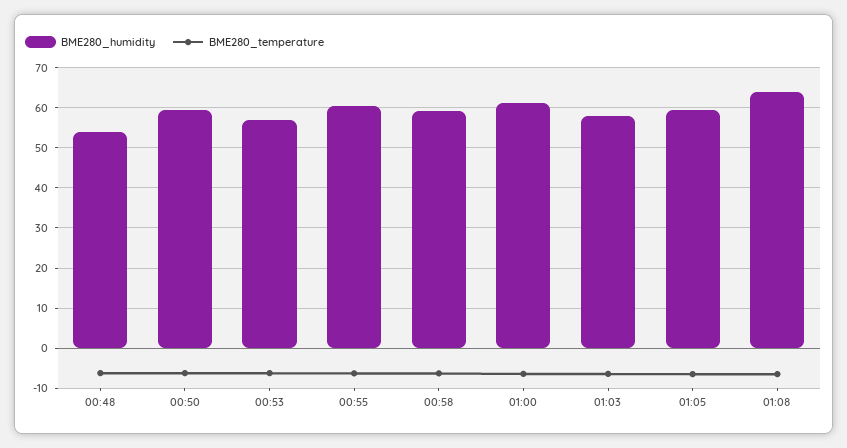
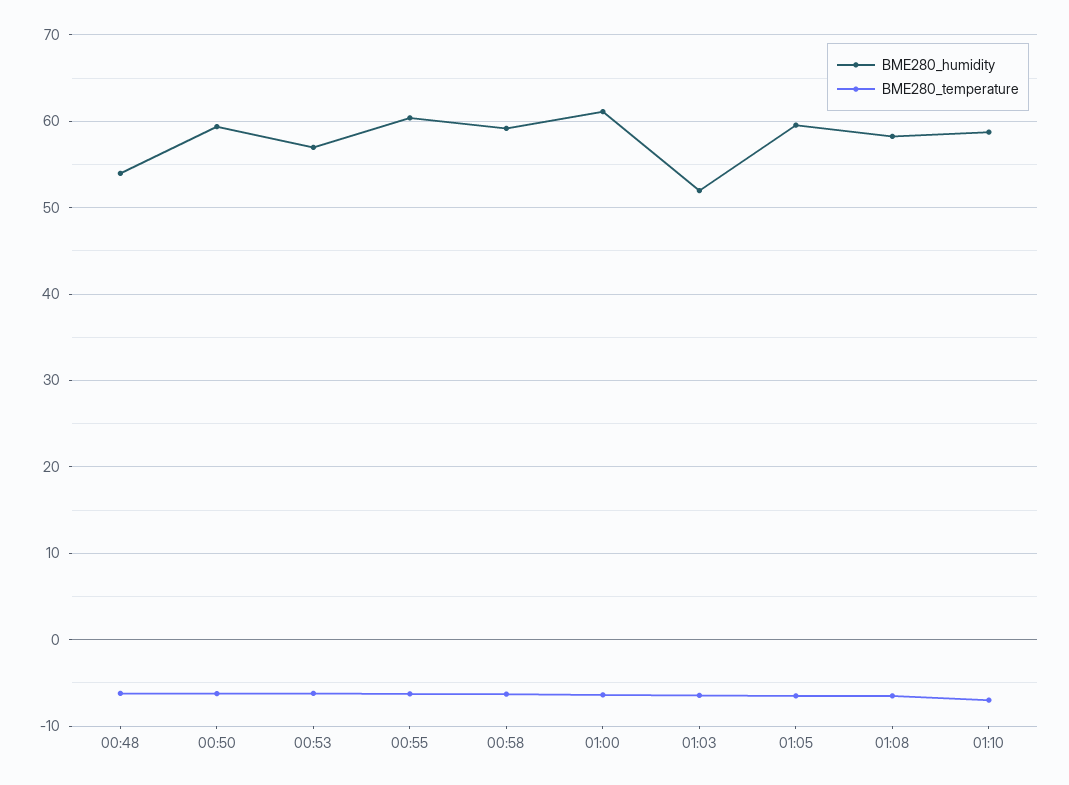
BME280_humidity, 01:03: 58 -> 52
BME280_humidity, 01:08: 64 -> 58
BME280_humidity, 01:10: none -> 59
BME280_temperature, 01:10: none -> -7

